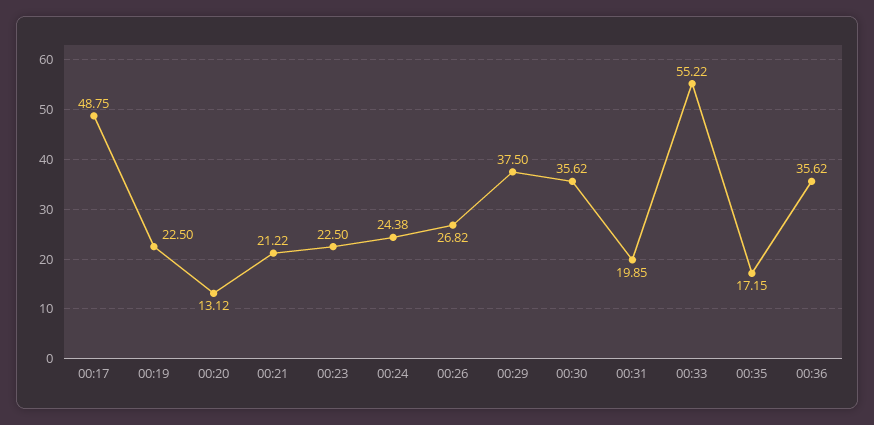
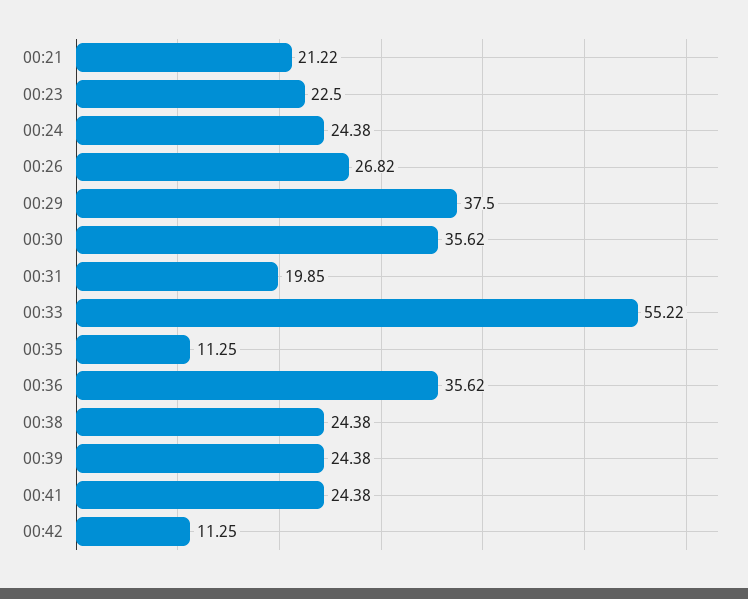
00:17: 48.75 -> none
00:19: 22.5 -> none
00:20: 13.12 -> none
00:35: 17.15 -> 11.25
00:38: none -> 24.38
00:39: none -> 24.38
00:41: none -> 24.38
00:42: none -> 11.25

